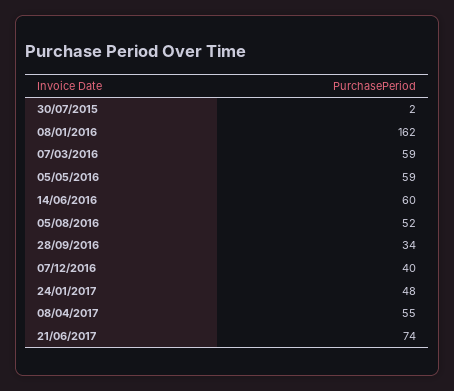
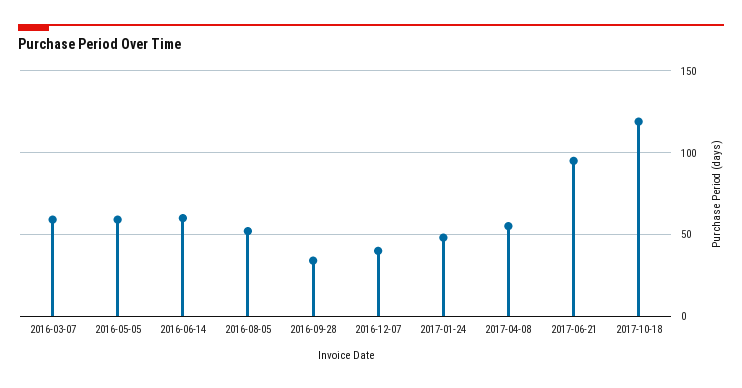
30/07/2015: 2 -> none
08/01/2016: 162 -> none
21/06/2017: 74 -> 95
2017-10-18: none -> 120

